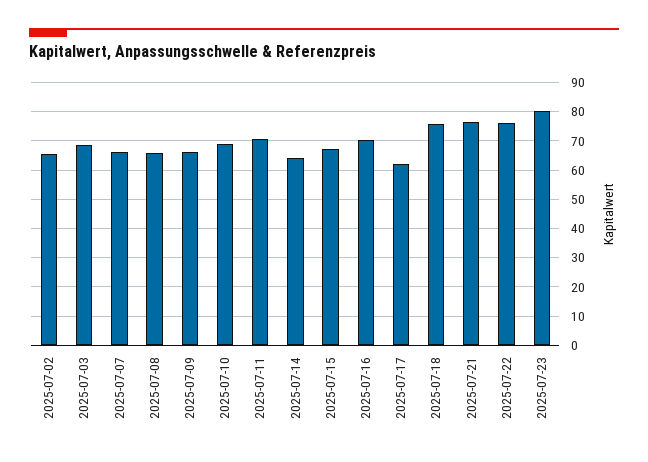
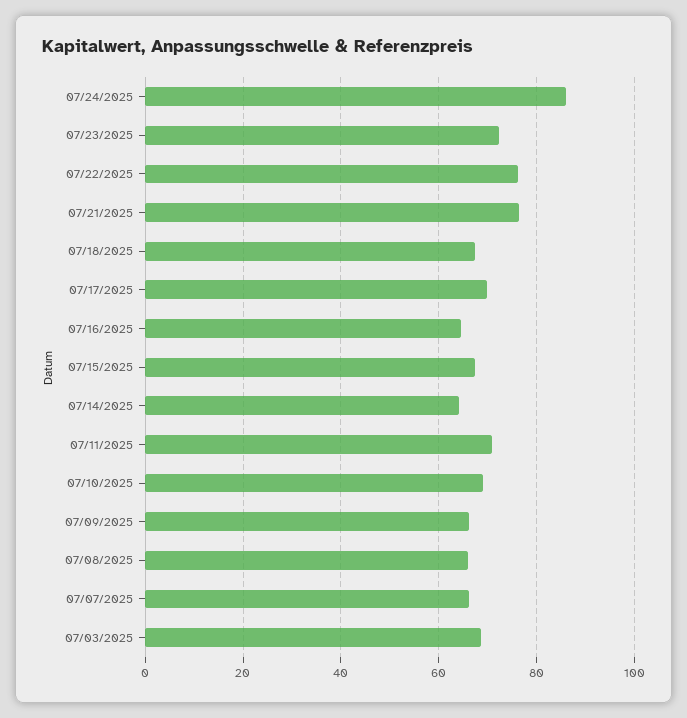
2025-07-02: 65 -> none
2025-07-16: 70 -> 64
2025-07-17: 62.5 -> 70
2025-07-18: 75 -> 68
2025-07-23: 80 -> 72
07/24/2025: none -> 86

